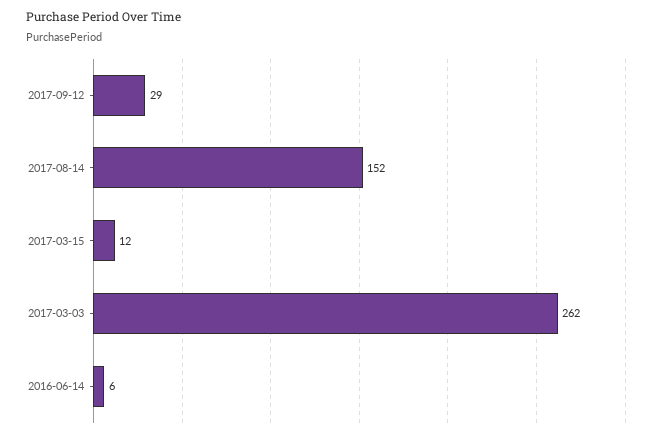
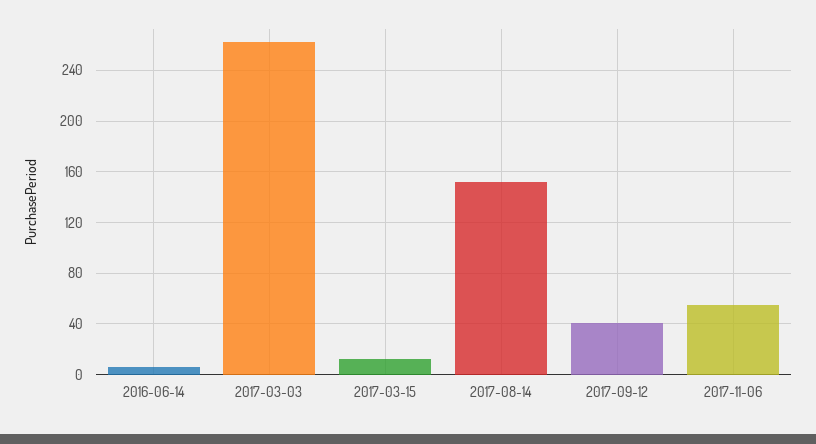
2017-09-12: 29 -> 40
2017-11-06: none -> 55

